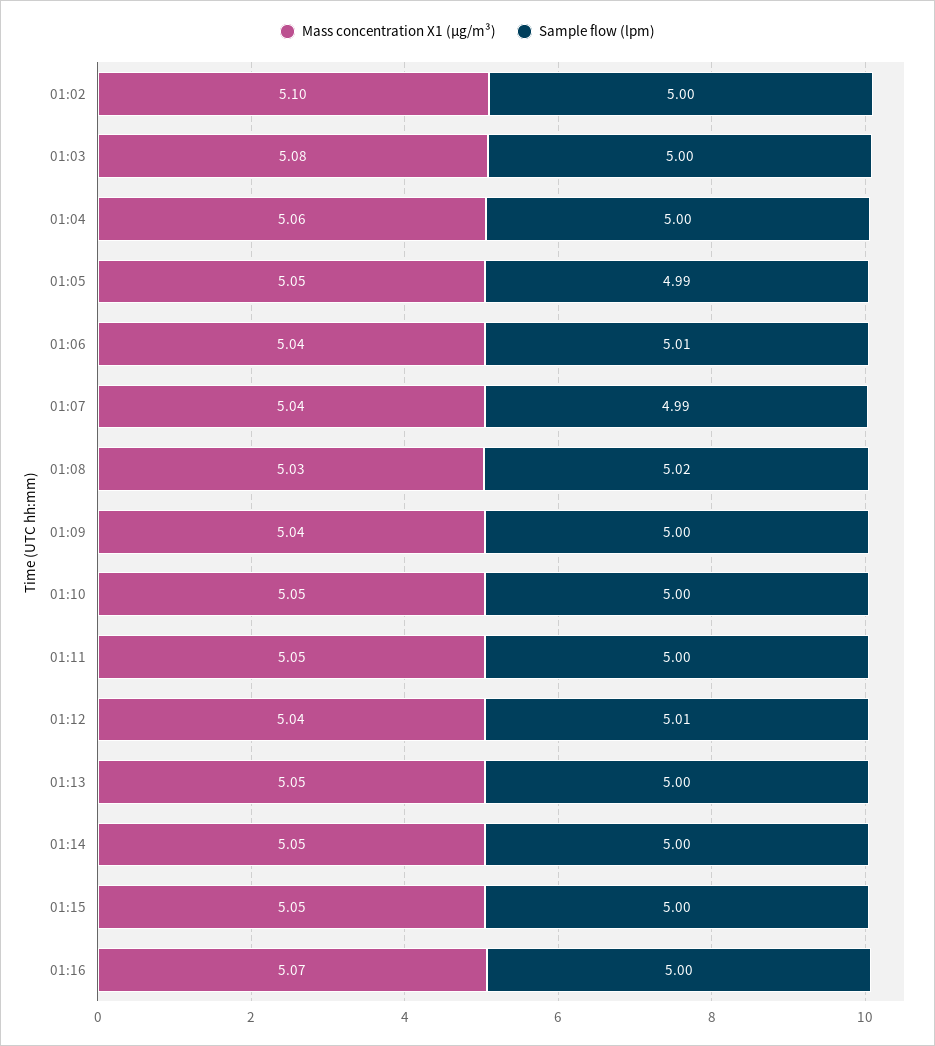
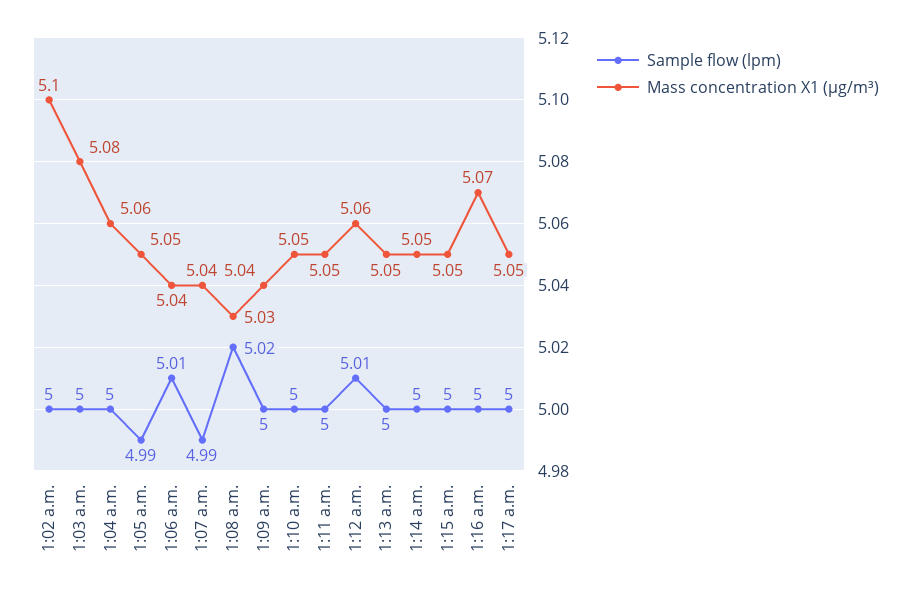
Mass concentration X1 (μg/m³), 01:12: 5.04 -> 5.06
Sample flow (lpm), 1:17 a.m.: none -> 5
Mass concentration X1 (μg/m³), 1:17 a.m.: none -> 5.05

